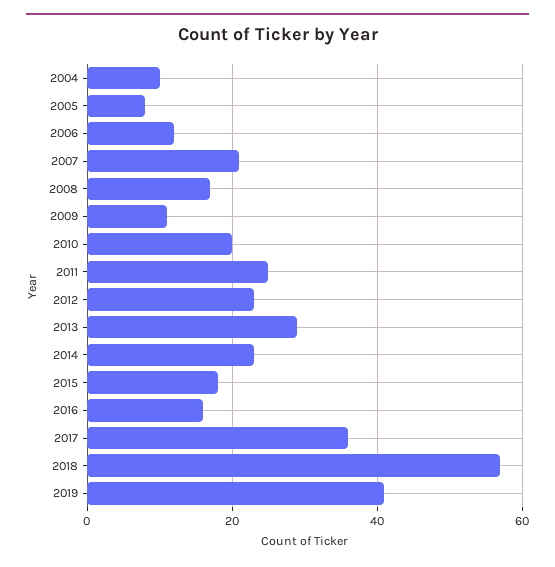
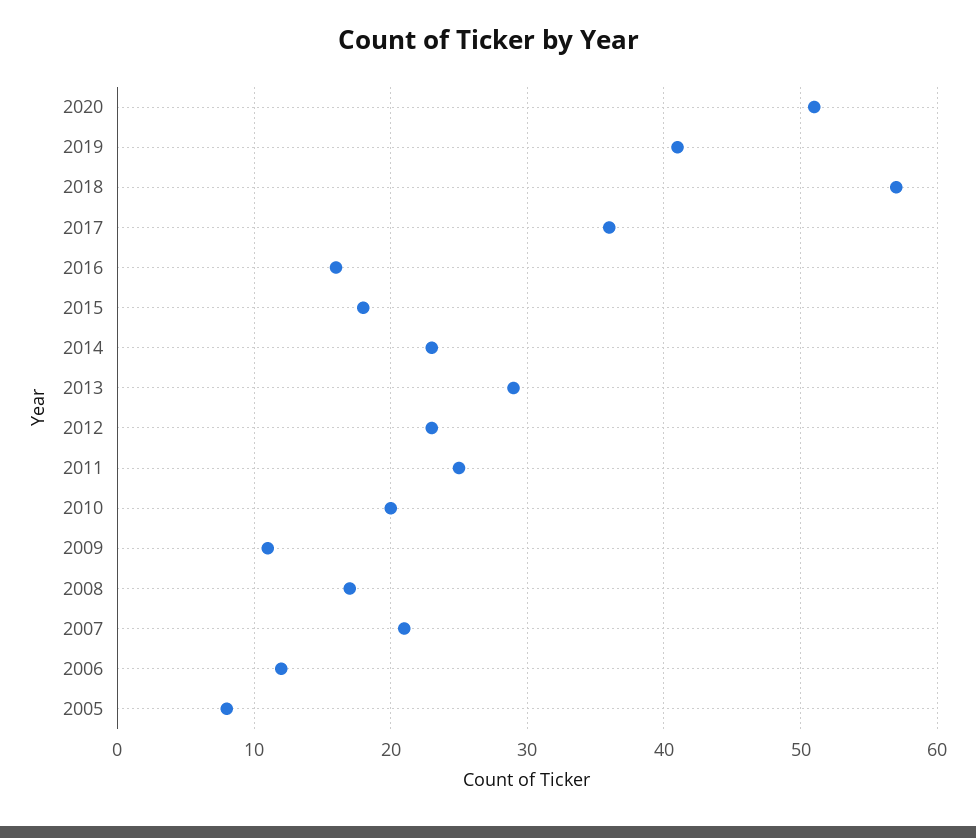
2004: 10 -> none
2020: none -> 51

